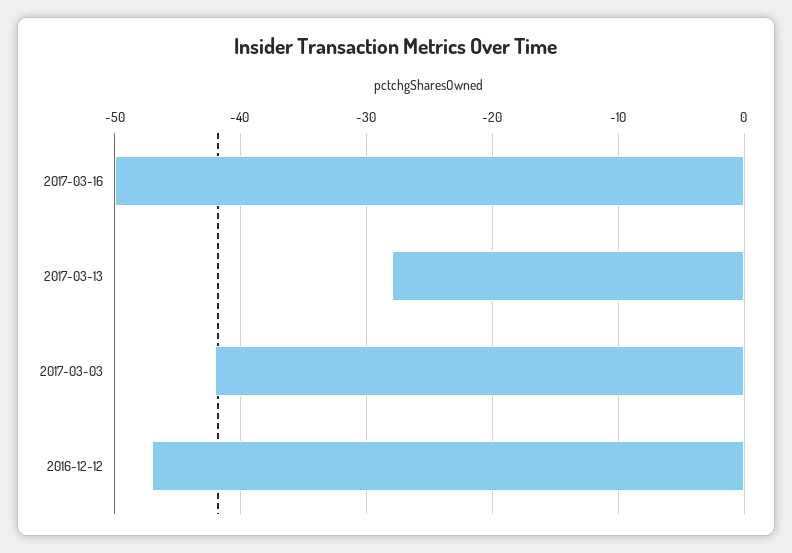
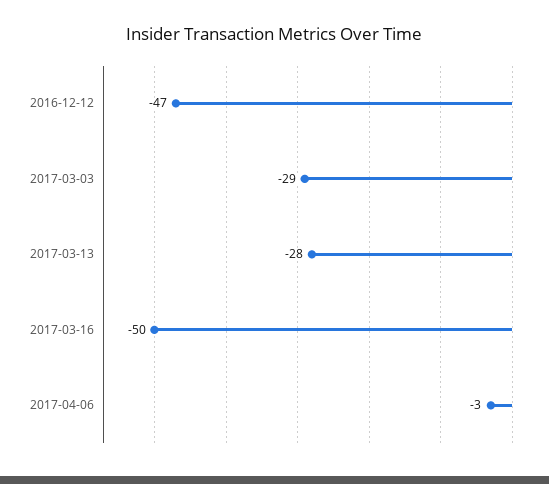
2017-03-03: -42 -> -29
2017-04-06: none -> -3

